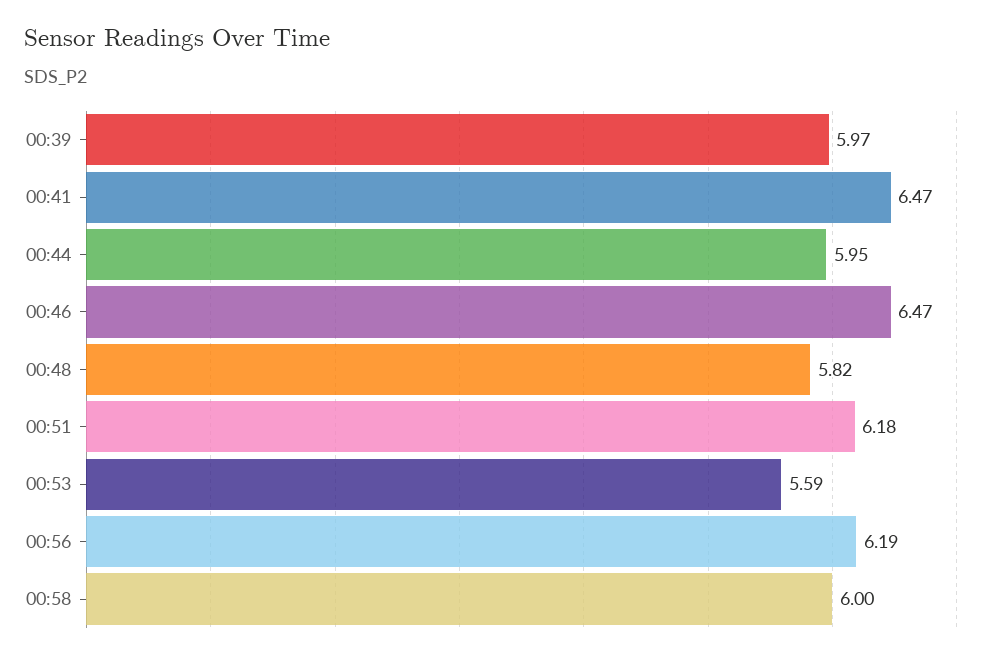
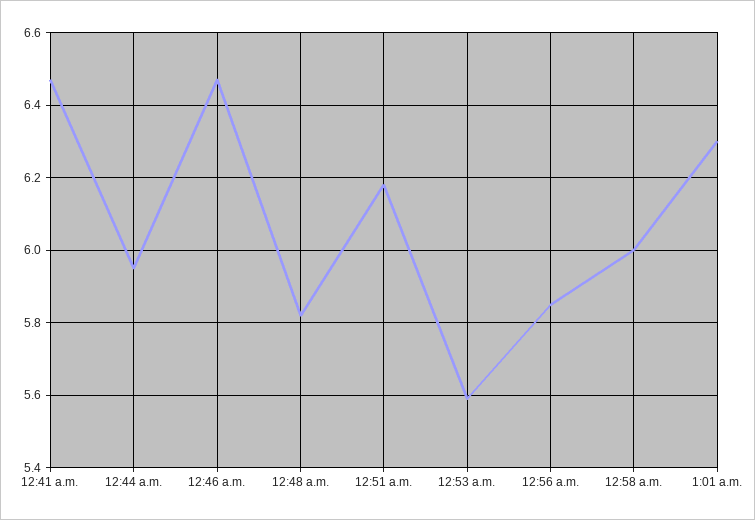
00:39: 5.97 -> none
00:56: 6.19 -> 5.85
1:01 a.m.: none -> 6.3

